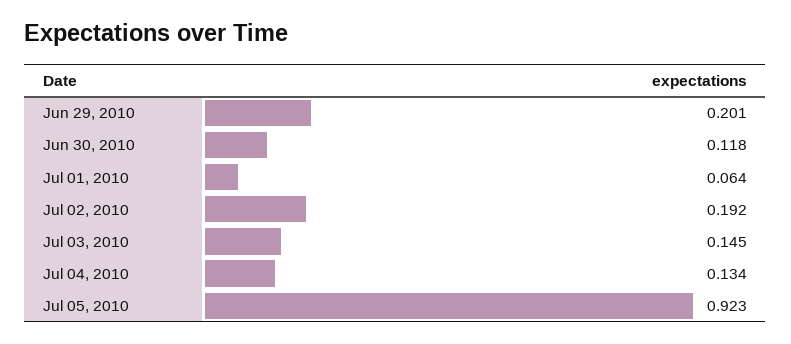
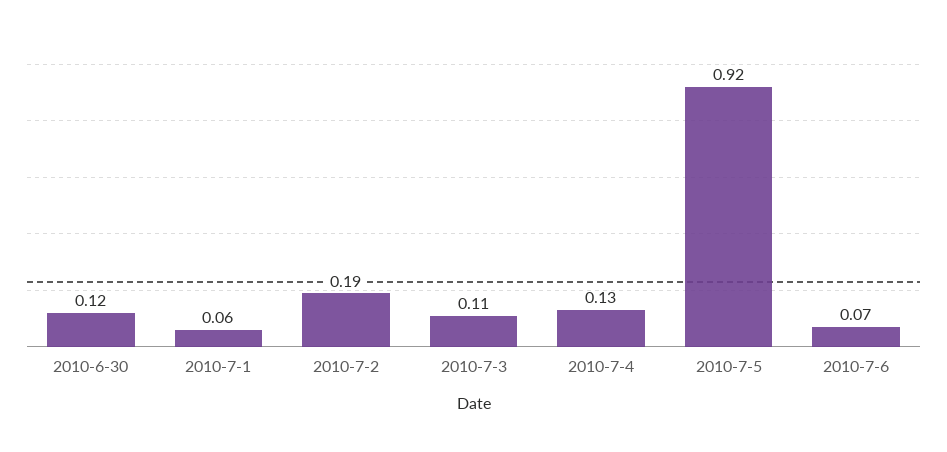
Jun 29, 2010: 0.201 -> none
Jul 03, 2010: 0.145 -> 0.11
2010-7-6: none -> 0.07

